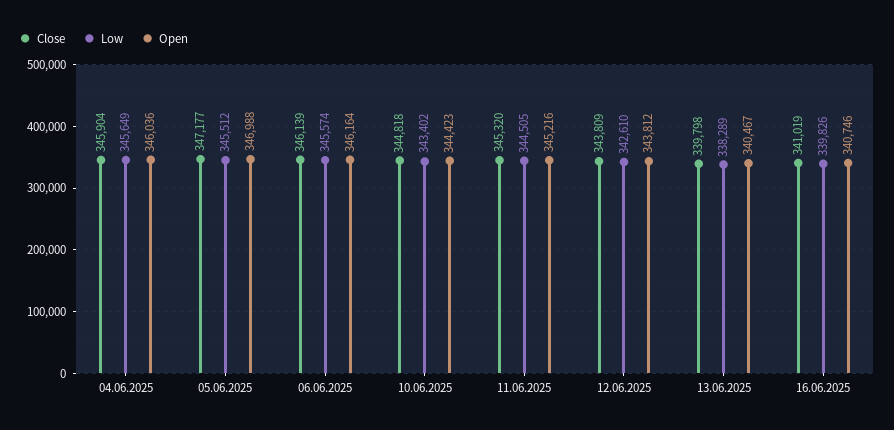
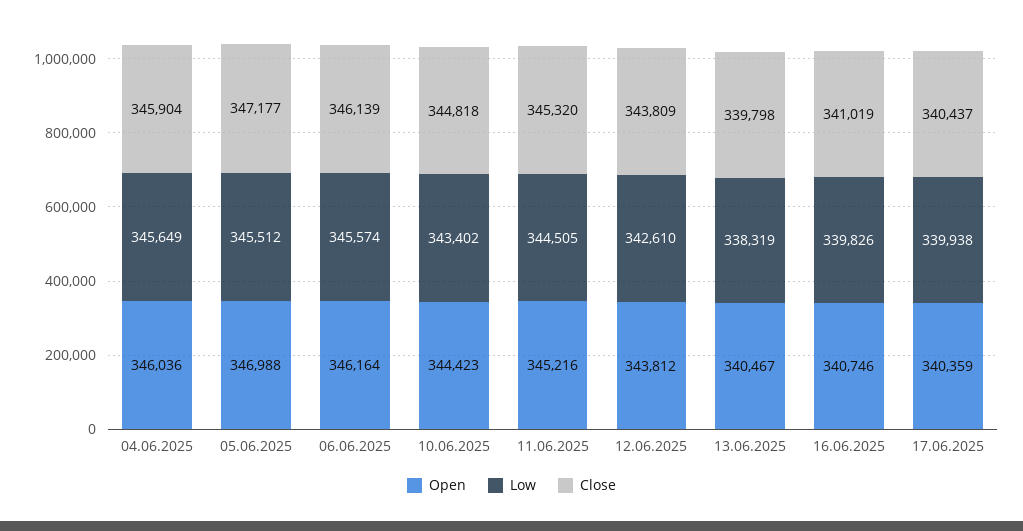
Low, 13.06.2025: 338289 -> 338319
Open, 17.06.2025: none -> 340359
Low, 17.06.2025: none -> 339938
Close, 17.06.2025: none -> 340437

